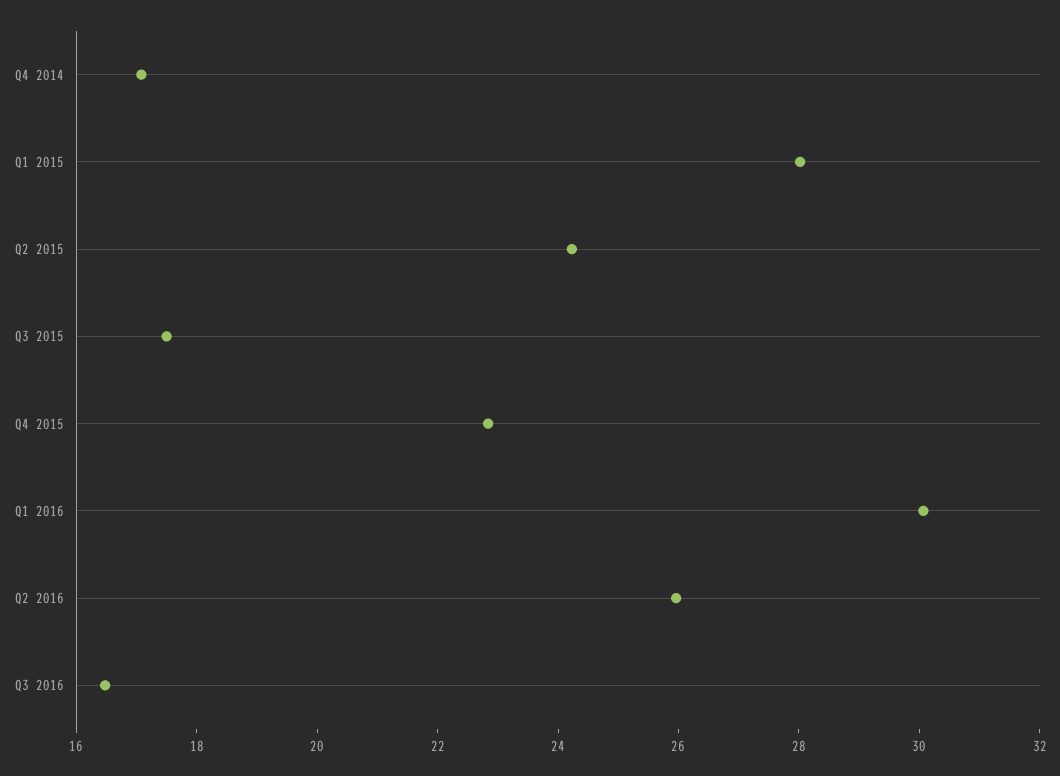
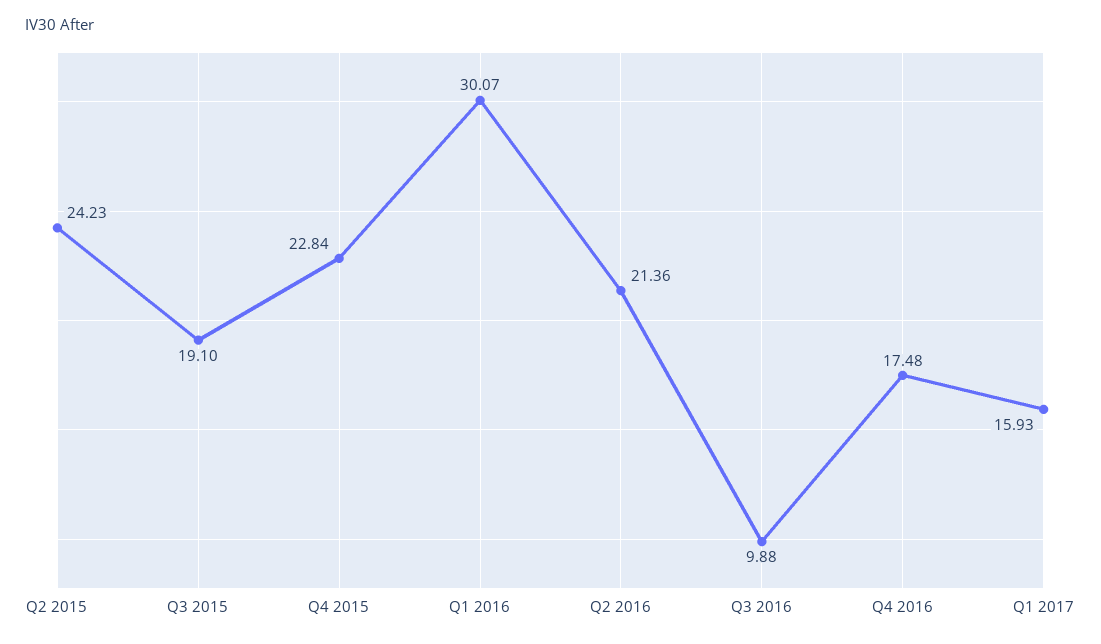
Q4 2014: 17 -> none
Q1 2015: 28 -> none
Q3 2015: 17.5 -> 19.1
Q2 2016: 26 -> 21.36
Q3 2016: 16.5 -> 9.88
Q4 2016: none -> 17.48
Q1 2017: none -> 15.93

